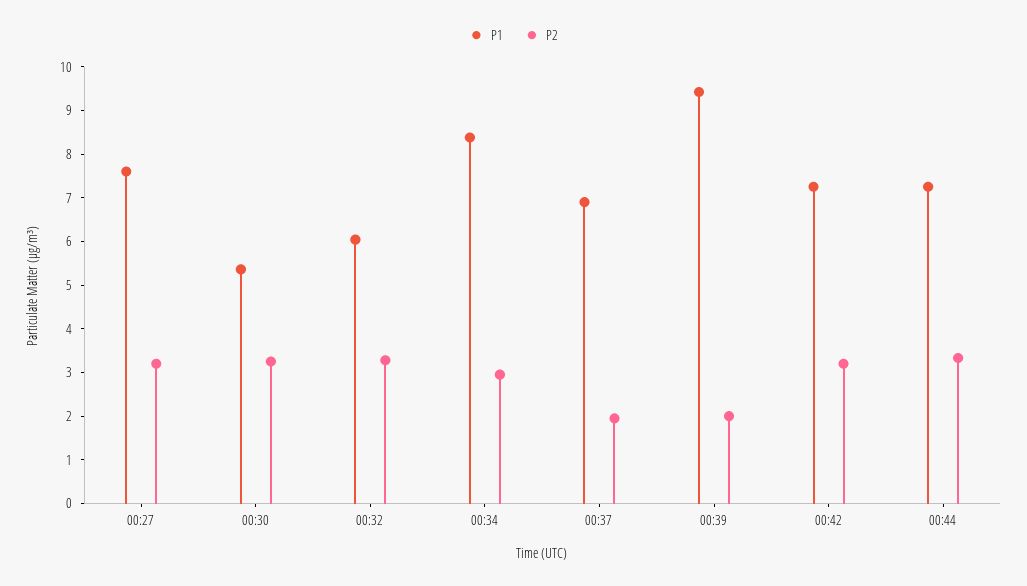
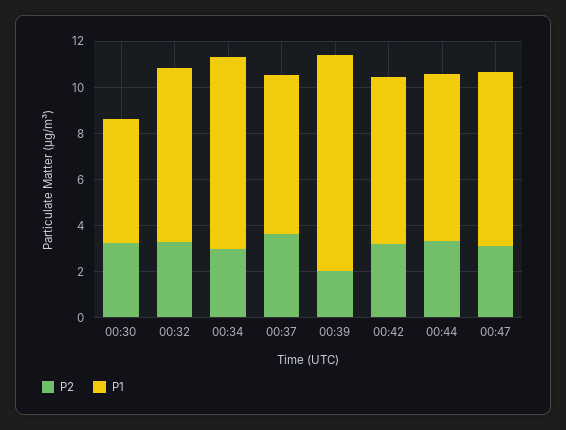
P1, 00:27: 7.6 -> none
P2, 00:27: 3.2 -> none
P1, 00:32: 6 -> 7.5
P2, 00:37: 2 -> 3.5
P2, 00:47: none -> 3
P1, 00:47: none -> 7.5

